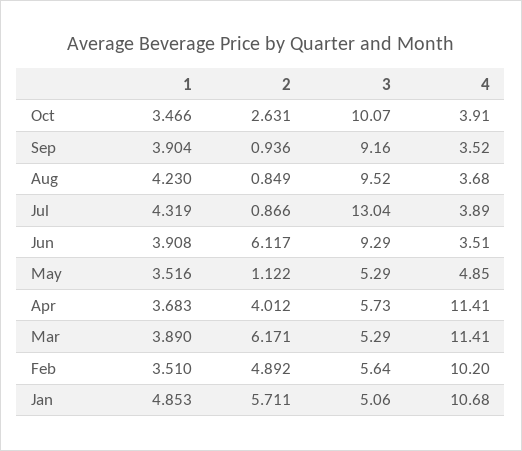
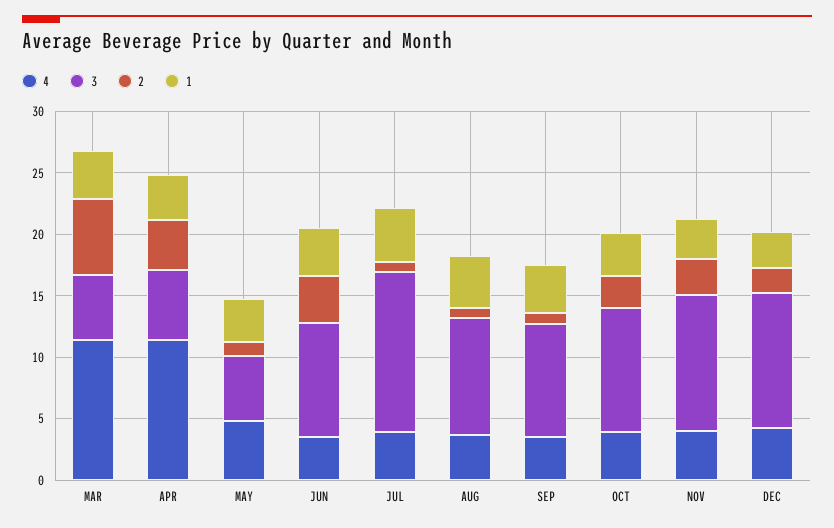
2, Jun: 6.117 -> 4
1, Feb: 3.51 -> none
2, Feb: 4.892 -> none
3, Feb: 5.64 -> none
4, Feb: 10.2 -> none
1, Jan: 4.853 -> none
2, Jan: 5.711 -> none
3, Jan: 5.06 -> none
4, Jan: 10.68 -> none
4, NOV: none -> 4
3, NOV: none -> 11
2, NOV: none -> 3
1, NOV: none -> 3
4, DEC: none -> 4
3, DEC: none -> 11
2, DEC: none -> 2
1, DEC: none -> 3

